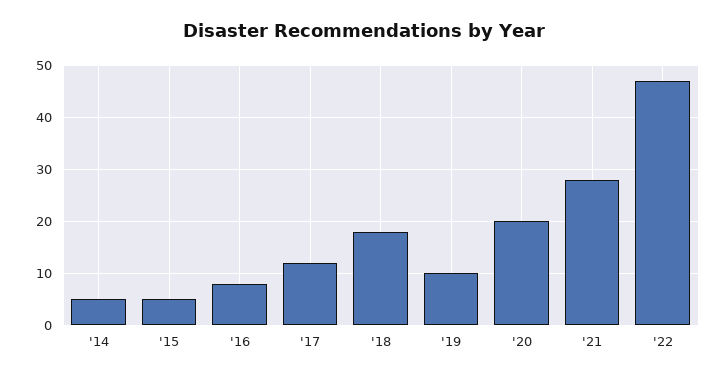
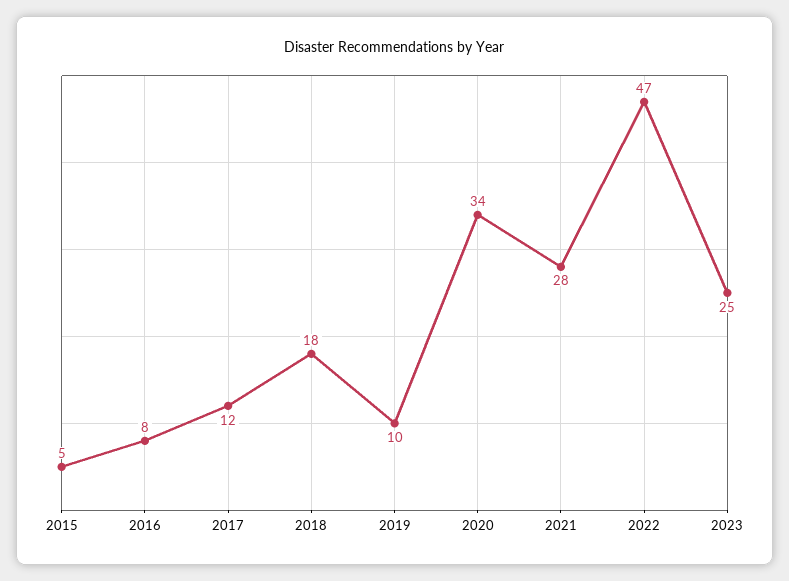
'14: 5 -> none
'20: 20 -> 34
2023: none -> 25

